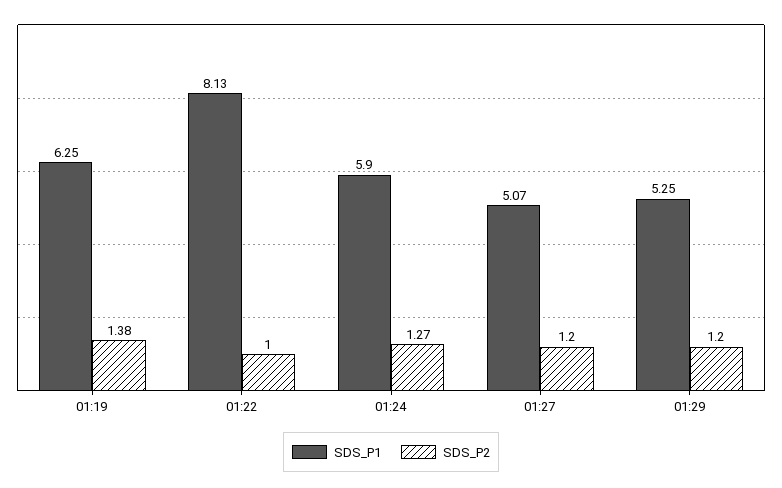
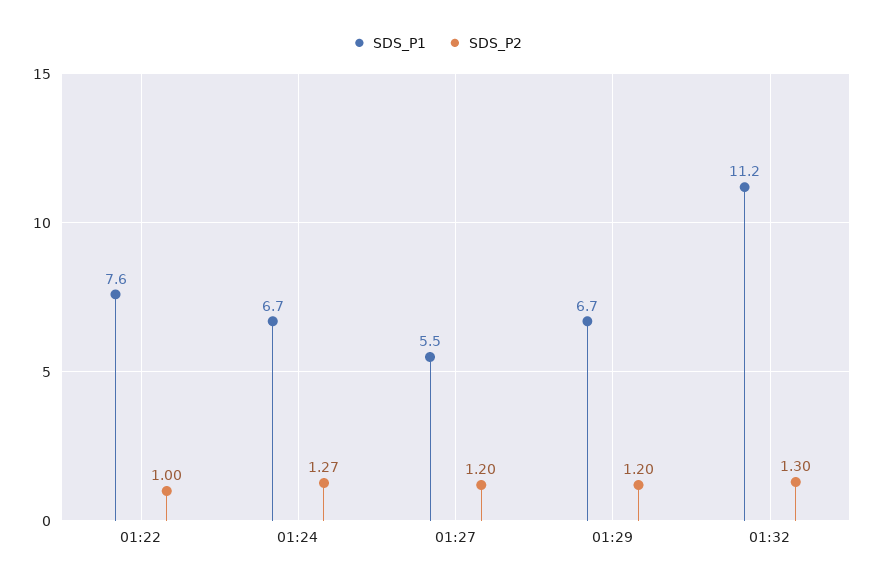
SDS_P1, 01:19: 6.25 -> none
SDS_P2, 01:19: 1.38 -> none
SDS_P1, 01:22: 8.13 -> 7.6
SDS_P1, 01:24: 5.9 -> 6.7
SDS_P1, 01:27: 5.07 -> 5.5
SDS_P1, 01:29: 5.25 -> 6.7
SDS_P1, 01:32: none -> 11.2
SDS_P2, 01:32: none -> 1.3

